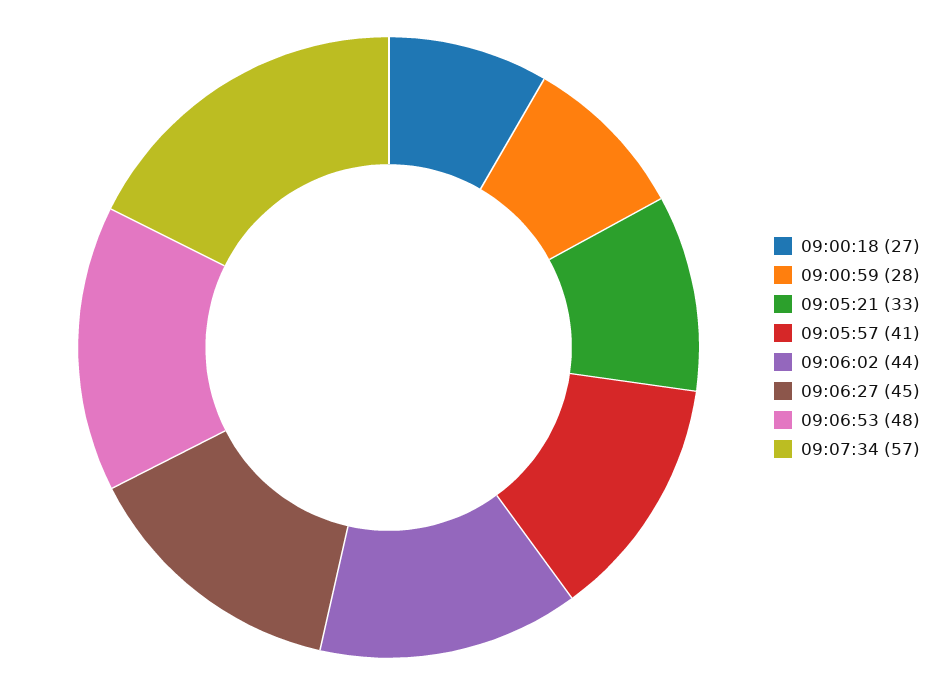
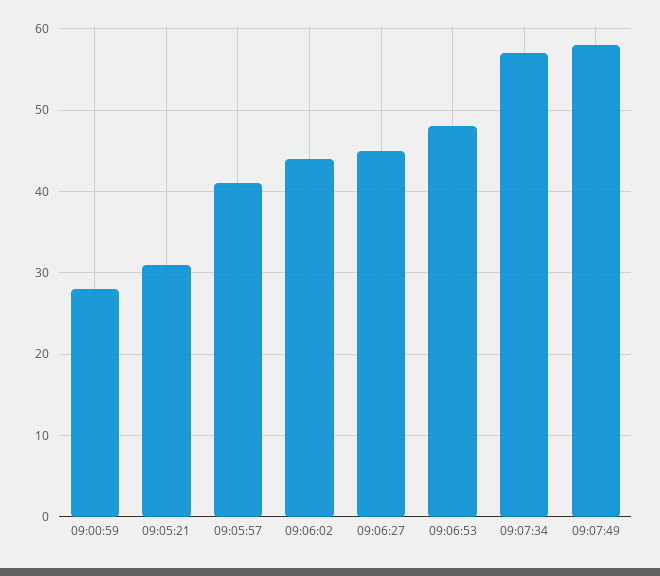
09:00:18: 27 -> none
09:05:21: 33 -> 31
09:07:49: none -> 58

